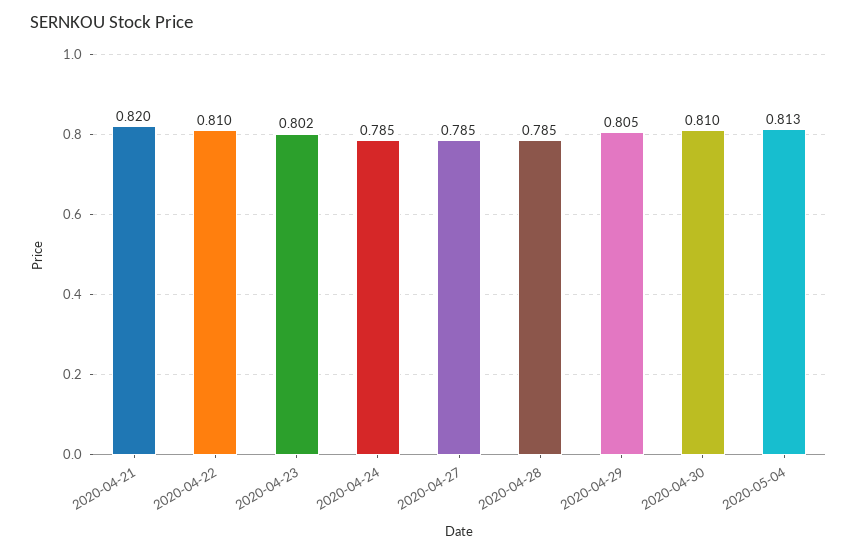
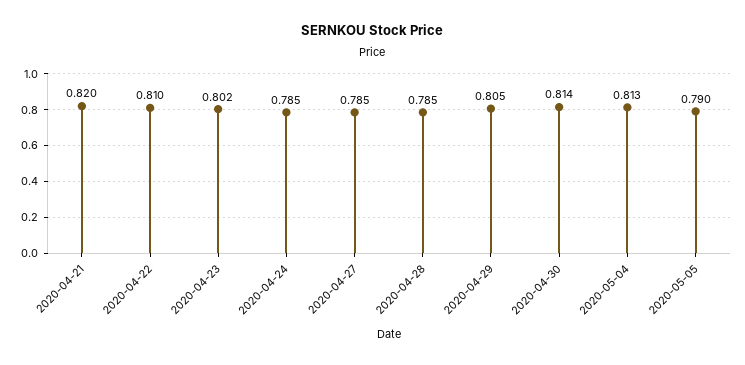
2020-04-30: 0.81 -> 0.814
2020-05-05: none -> 0.79

